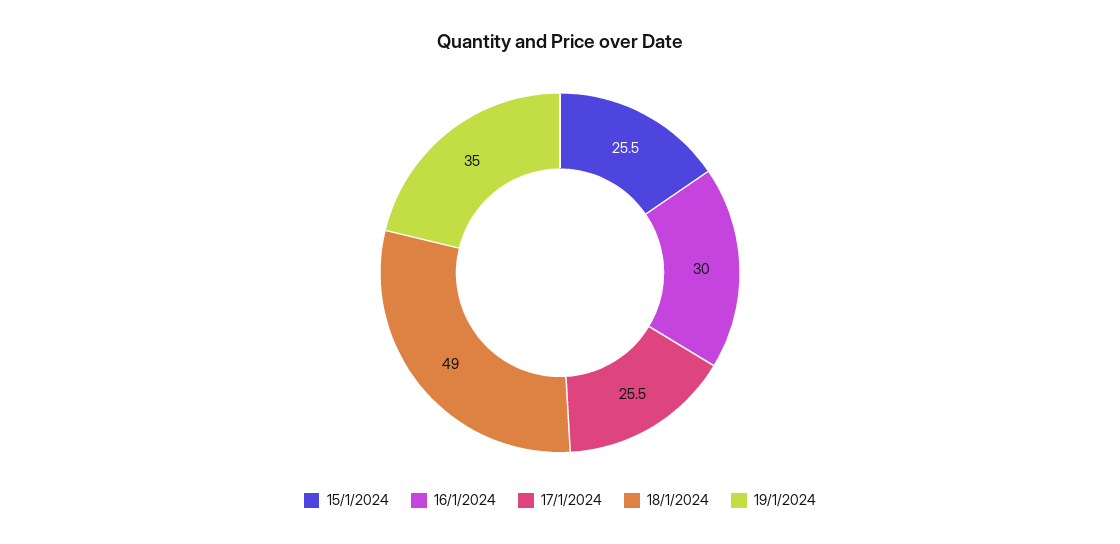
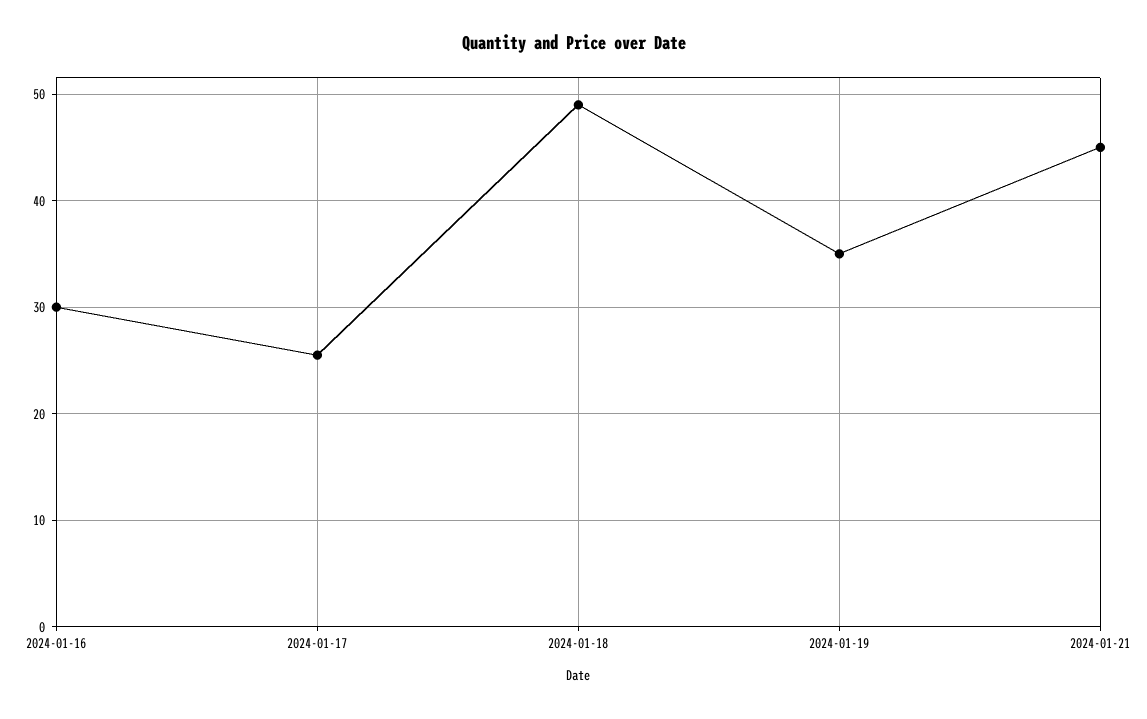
15/1/2024: 25.5 -> none
2024-01-21: none -> 45

